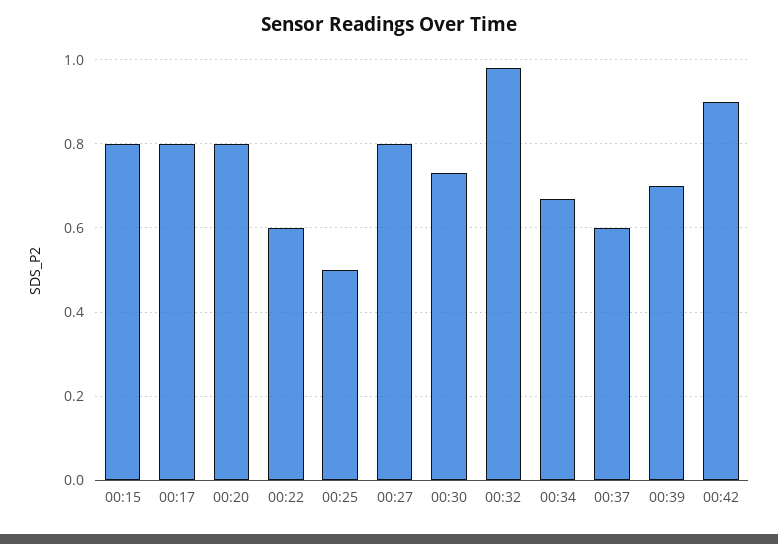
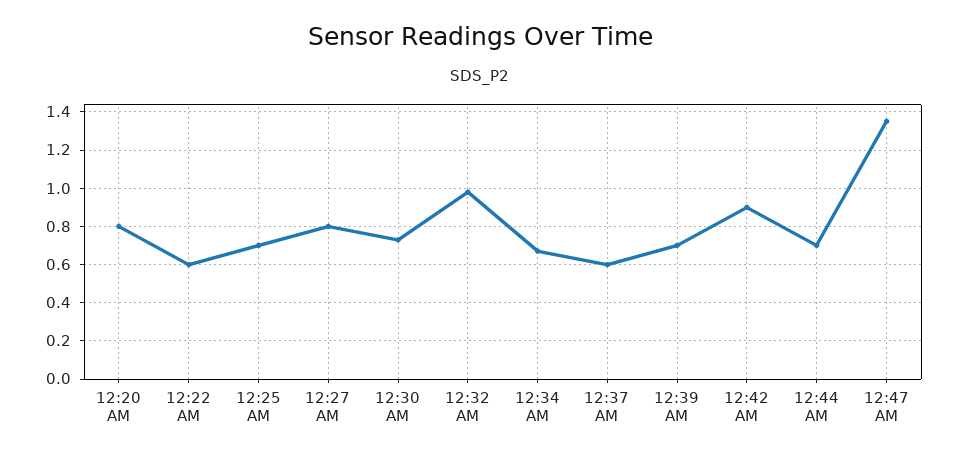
00:15: 0.8 -> none
00:17: 0.8 -> none
00:25: 0.5 -> 0.7
12:44 AM: none -> 0.7
12:47 AM: none -> 1.35

